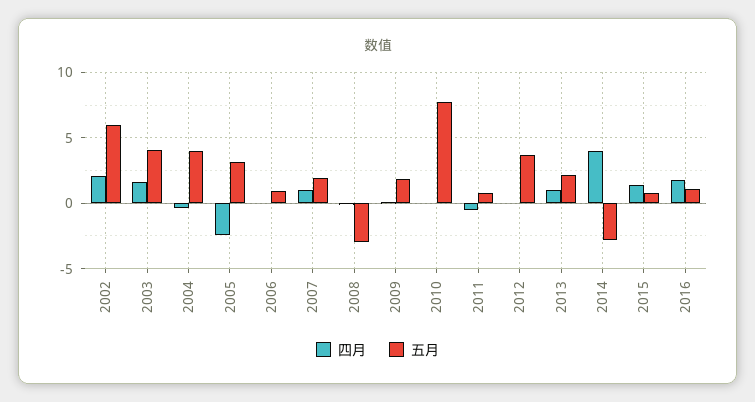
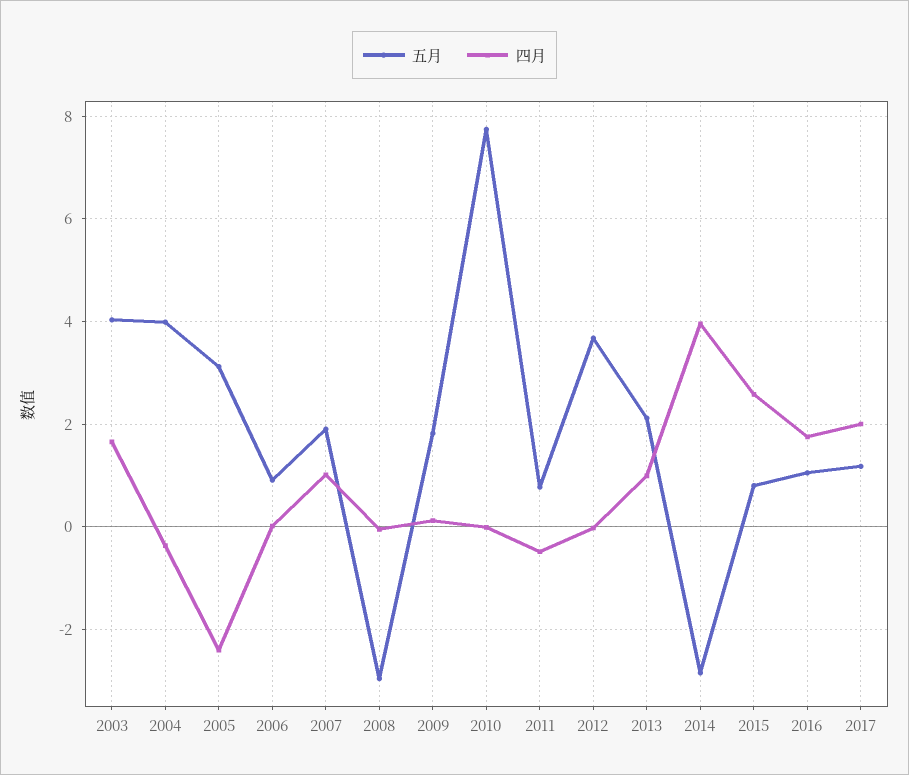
四月, 2002: 2 -> none
五月, 2002: 6 -> none
四月, 2015: 1.5 -> 2.6
五月, 2017: none -> 1.2
四月, 2017: none -> 2

